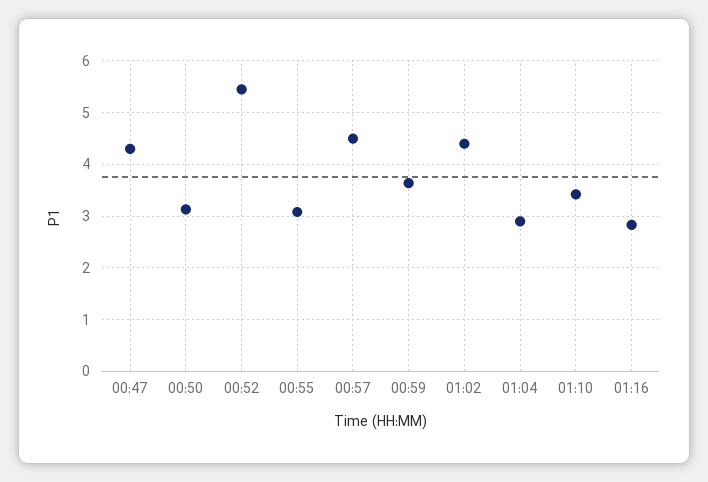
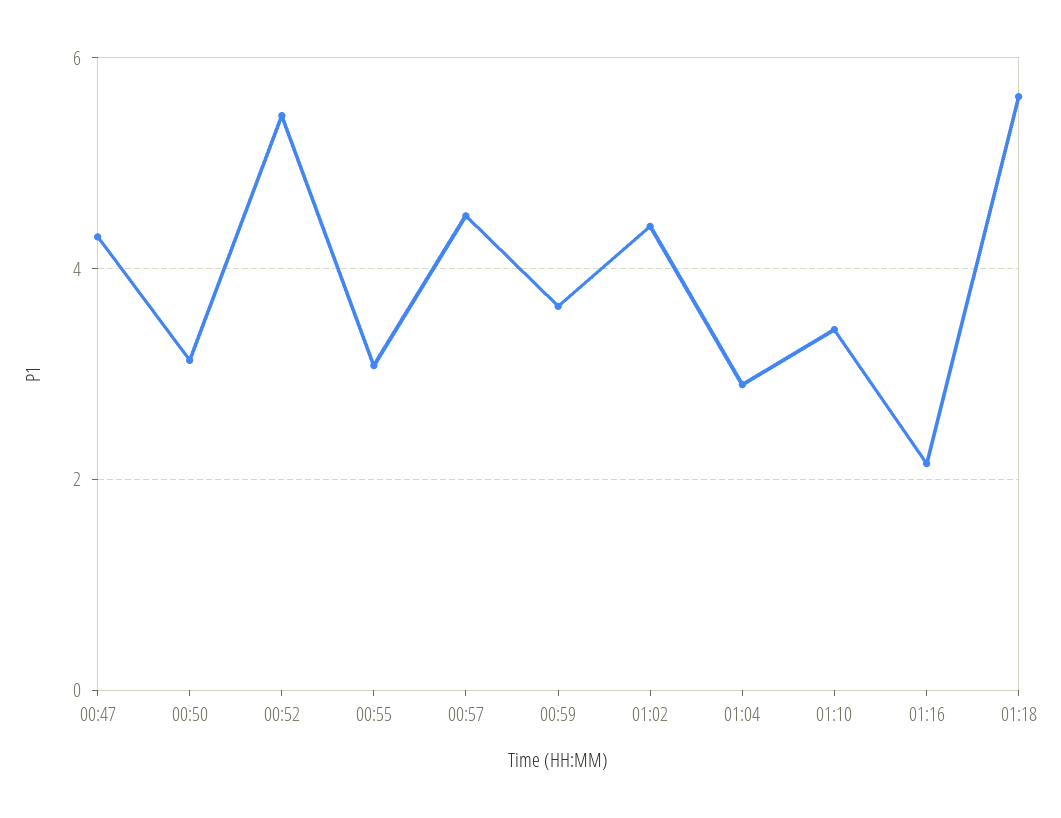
01:16: 2.8 -> 2.2
01:18: none -> 5.6

